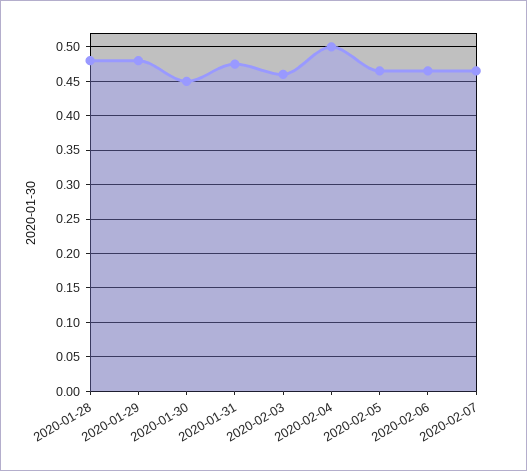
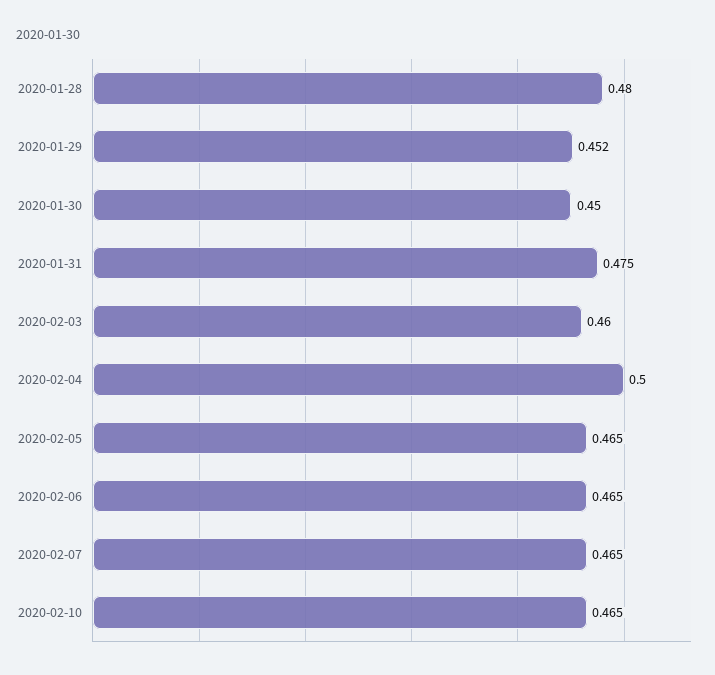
2020-01-29: 0.48 -> 0.452
2020-02-10: none -> 0.465

